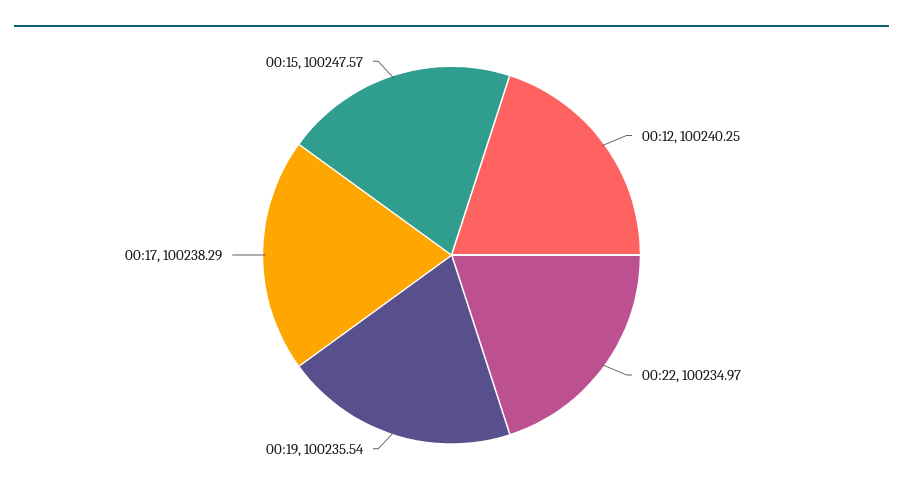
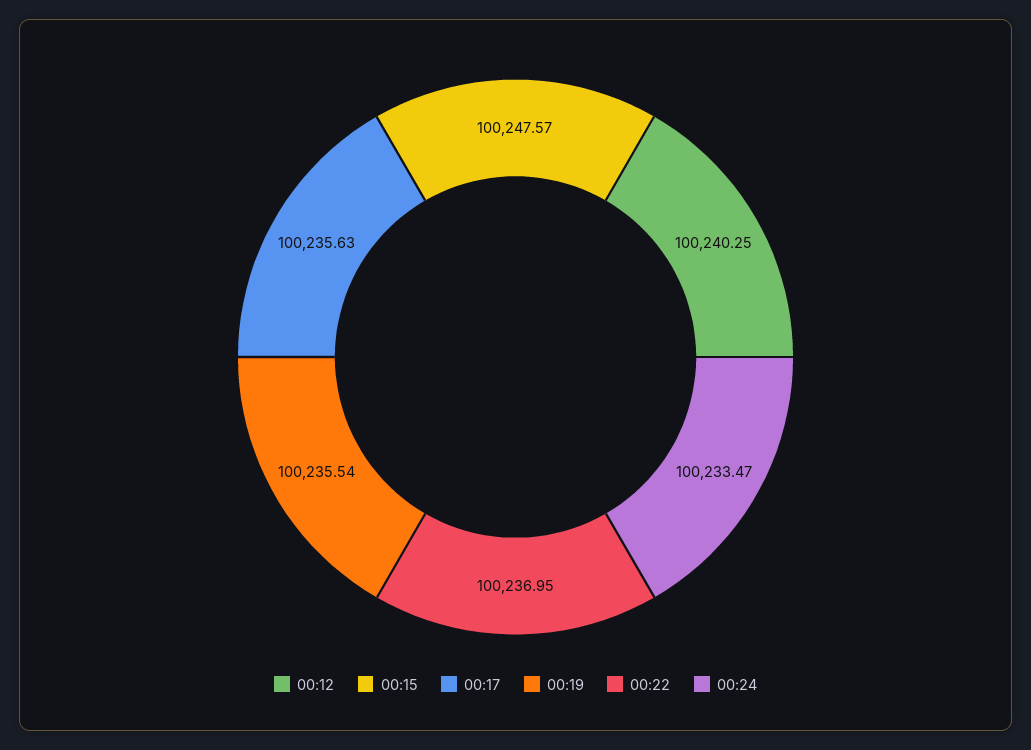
00:22: 100234.97 -> 100236.95
00:17: 100238.29 -> 100235.63
00:24: none -> 100233.47

